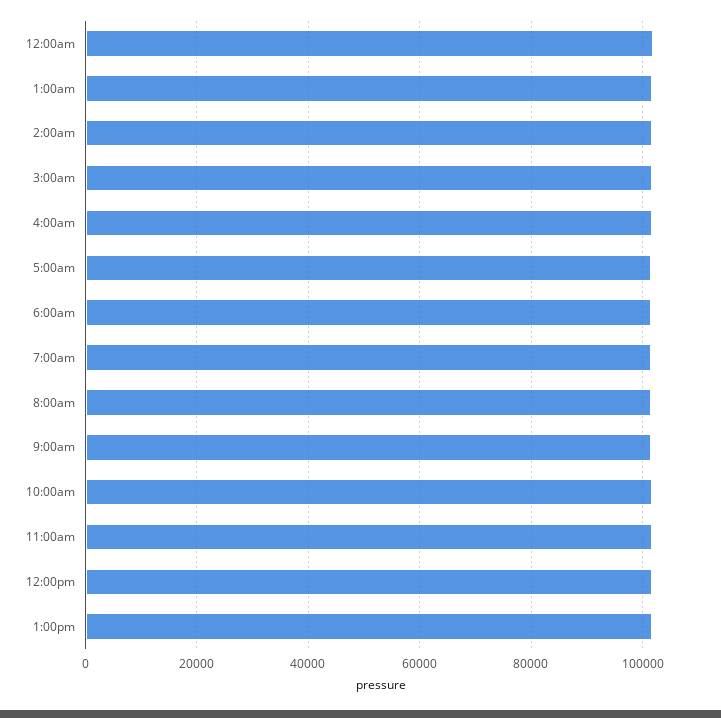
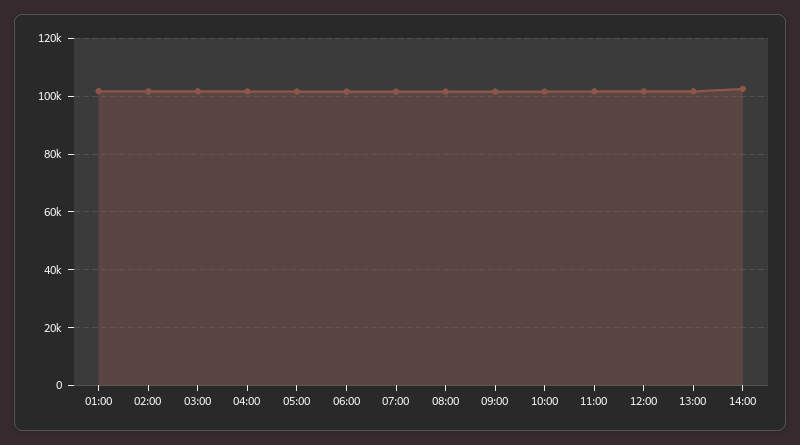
12:00am: 102000 -> none
14:00: none -> 102500

